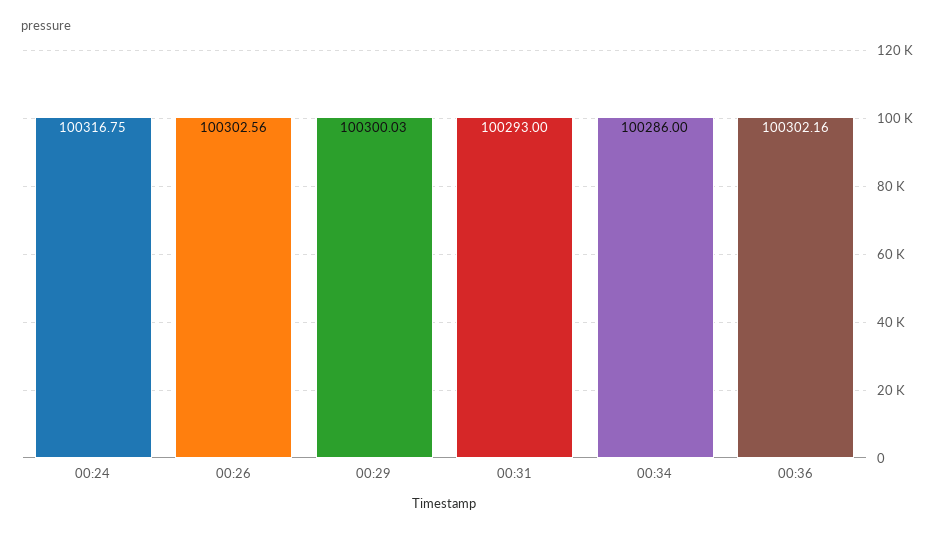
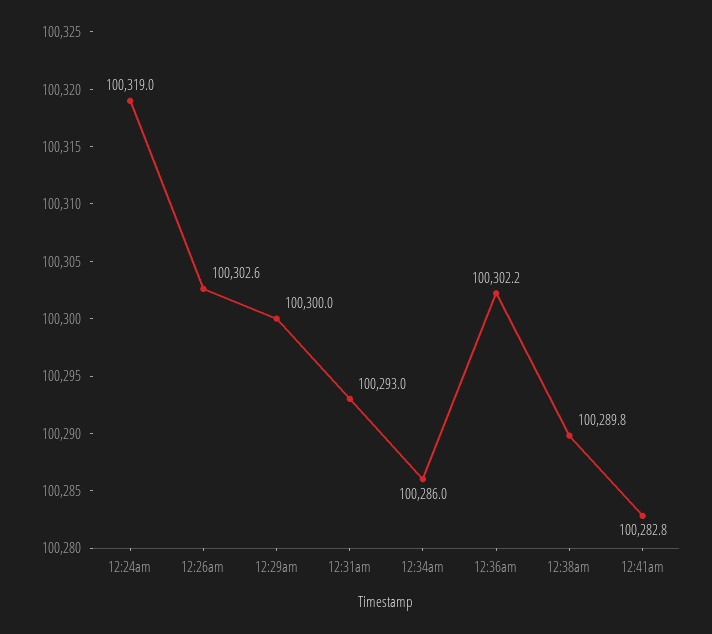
00:24: 100316.75 -> 100319
12:38am: none -> 100289.8
12:41am: none -> 100282.8

